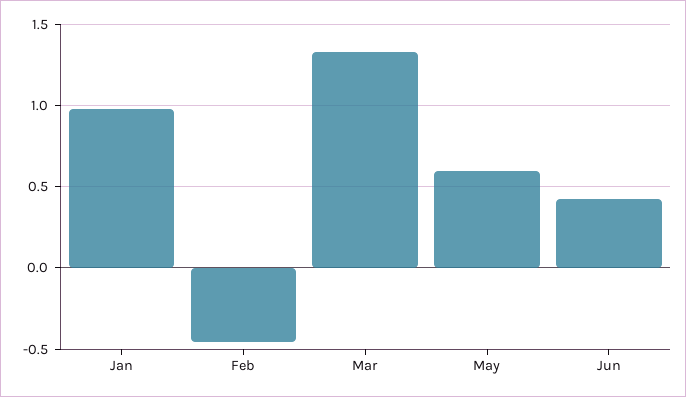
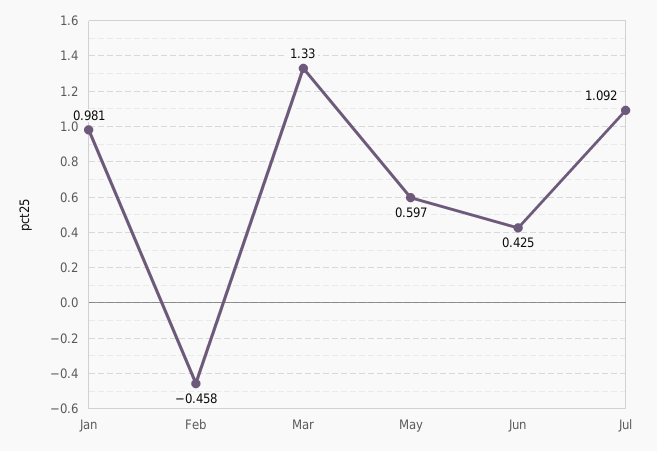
Jul: none -> 1.092

